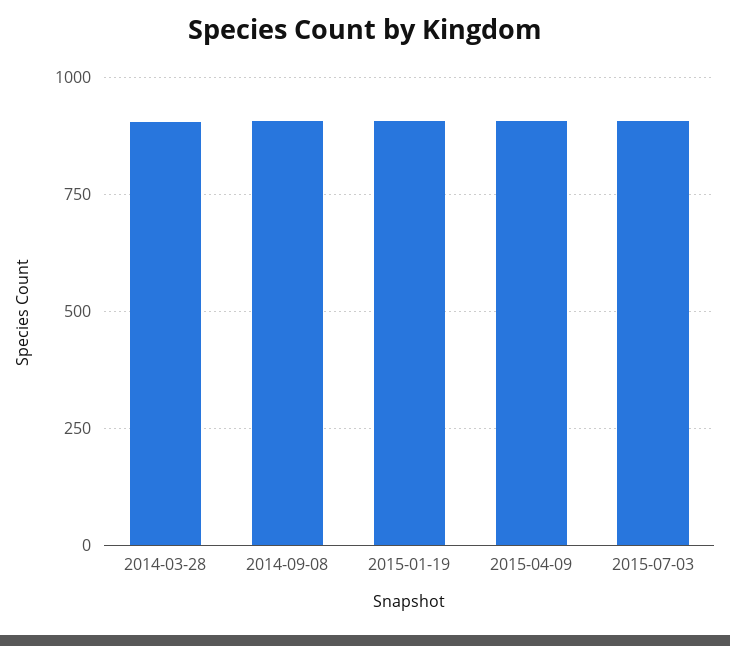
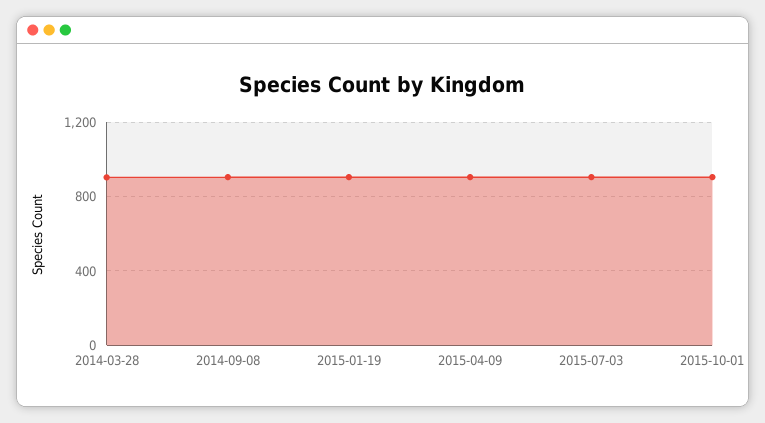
2015-10-01: none -> 900

